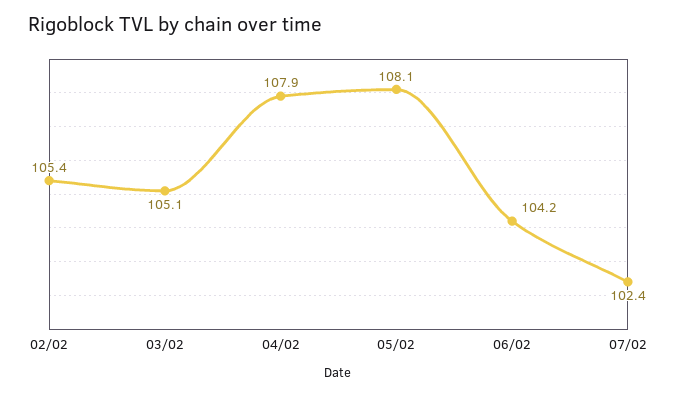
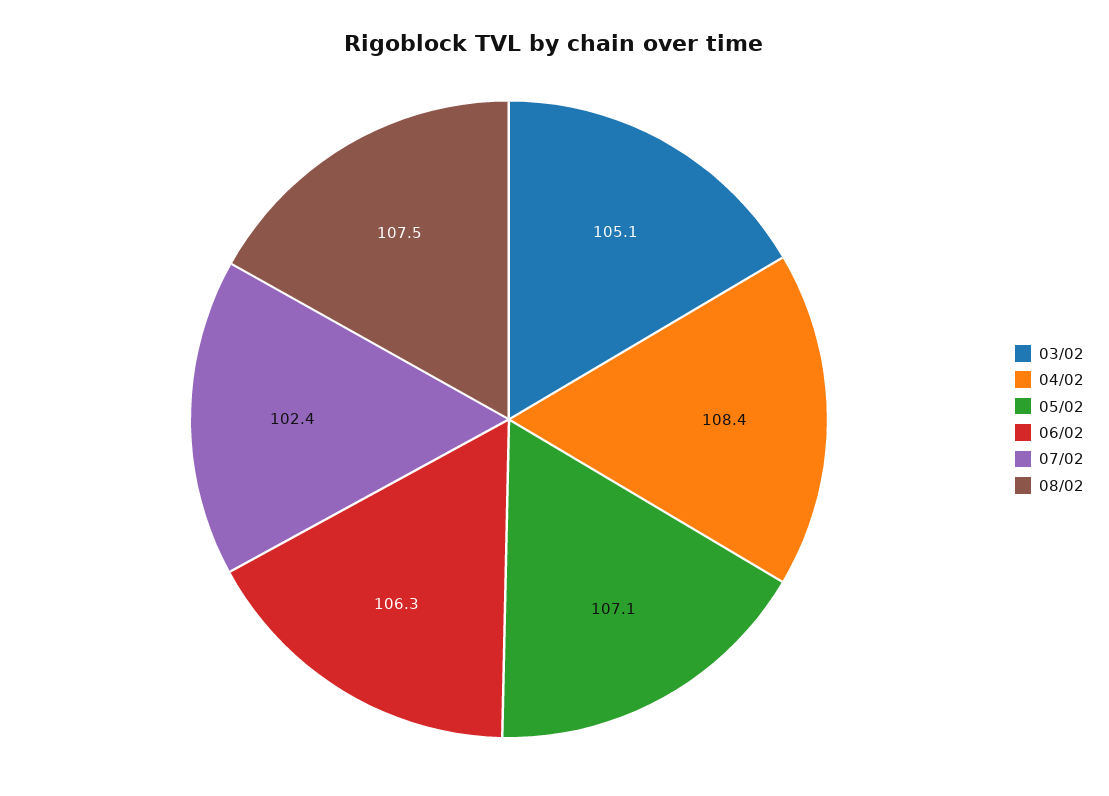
02/02: 105.4 -> none
04/02: 107.9 -> 108.4
05/02: 108.1 -> 107.1
06/02: 104.2 -> 106.3
08/02: none -> 107.5

